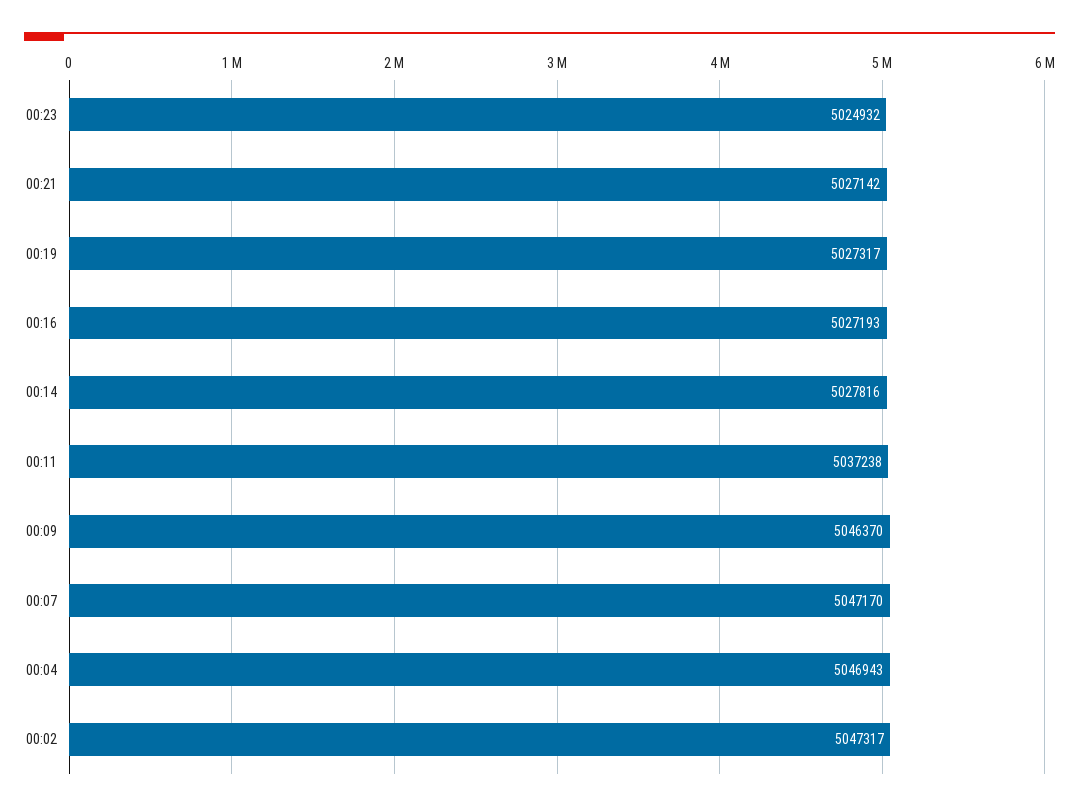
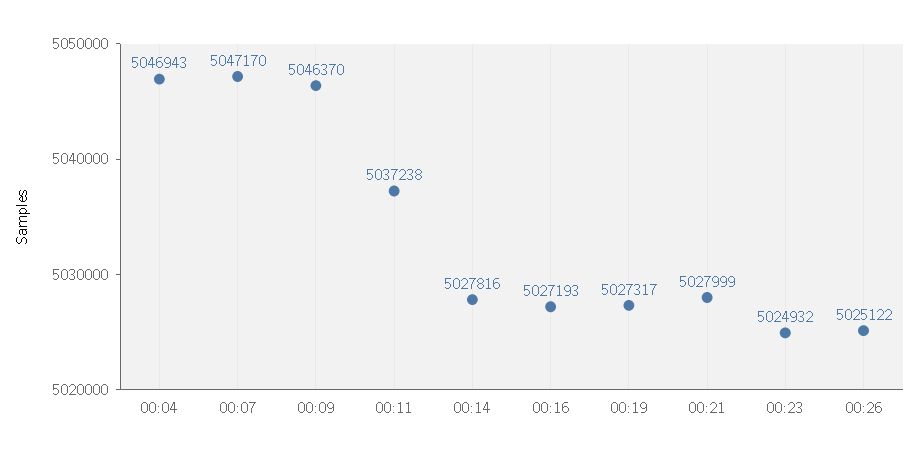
00:21: 5027142 -> 5027999
00:02: 5047317 -> none
00:26: none -> 5025122

